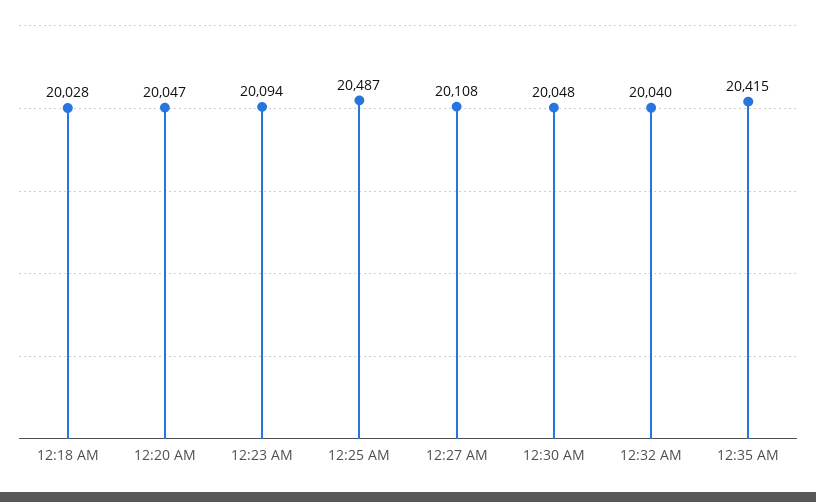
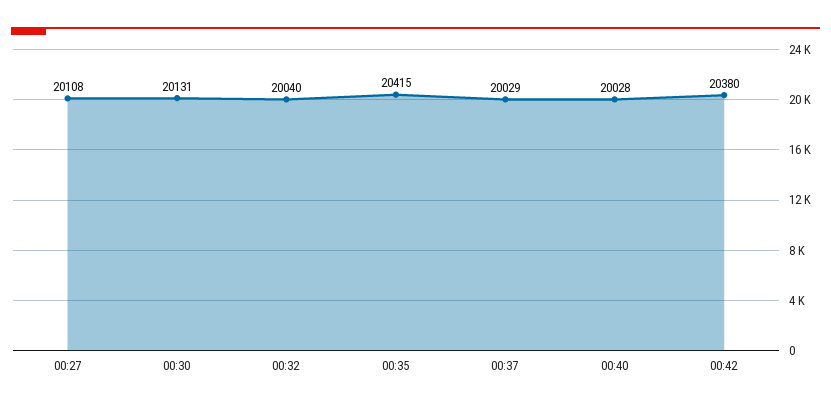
12:18 AM: 20028 -> none
12:20 AM: 20047 -> none
12:23 AM: 20094 -> none
12:25 AM: 20487 -> none
12:30 AM: 20048 -> 20131
00:37: none -> 20029
00:40: none -> 20028
00:42: none -> 20380

